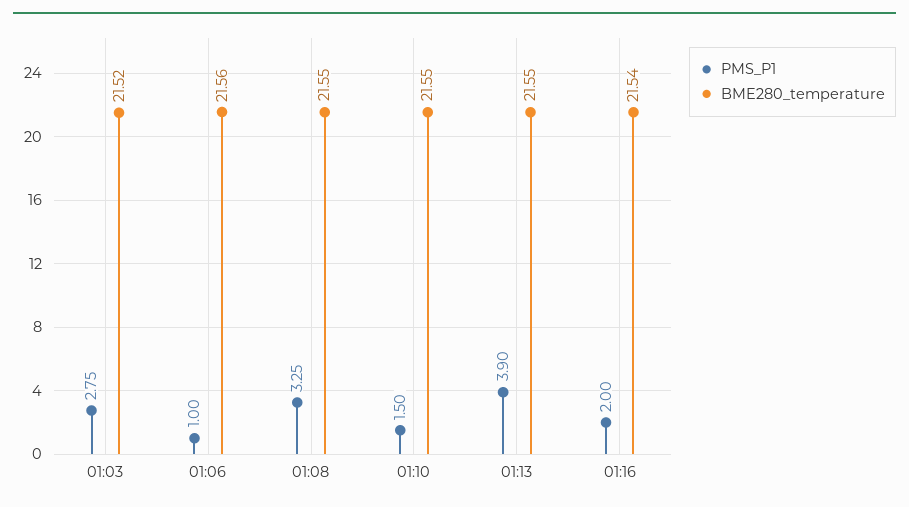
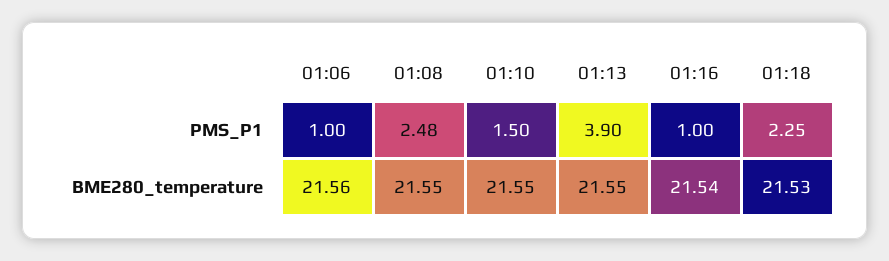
PMS_P1, 01:03: 2.75 -> none
BME280_temperature, 01:03: 21.52 -> none
PMS_P1, 01:08: 3.25 -> 2.48
PMS_P1, 01:16: 2 -> 1
PMS_P1, 01:18: none -> 2.25
BME280_temperature, 01:18: none -> 21.53

